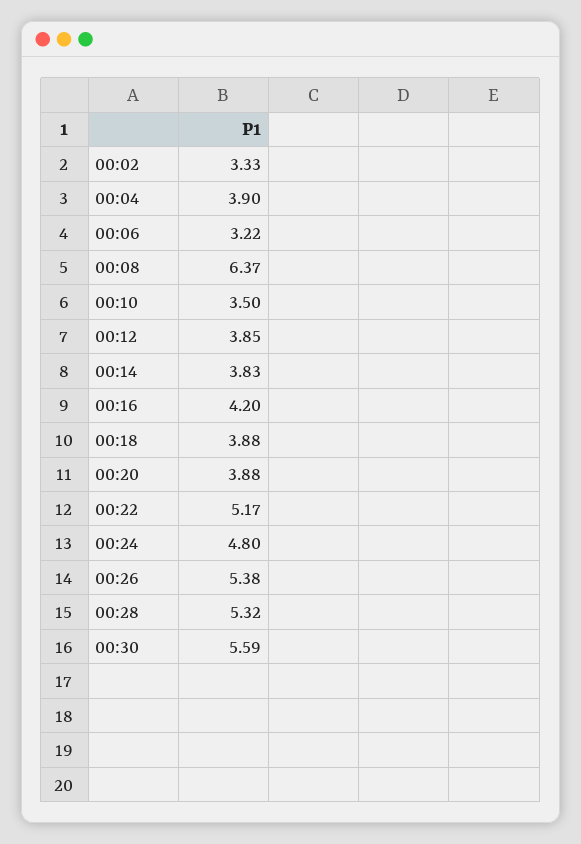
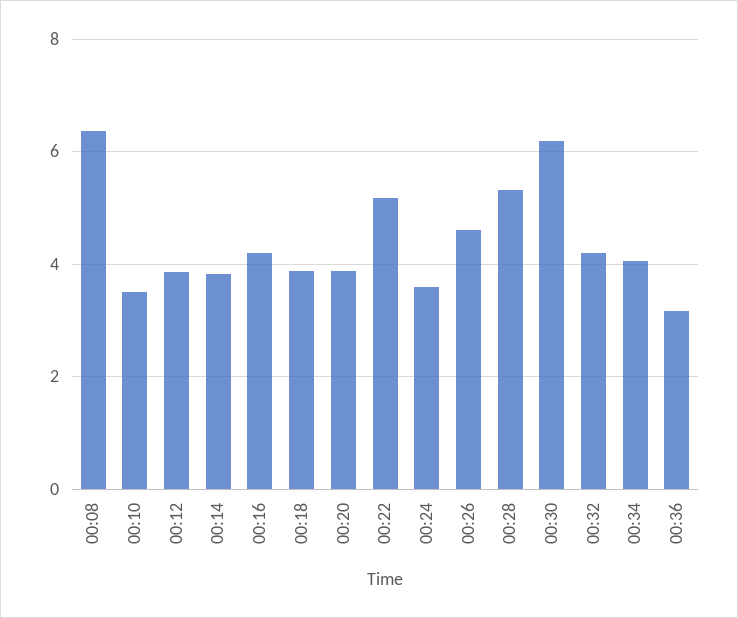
00:02: 3.33 -> none
00:04: 3.9 -> none
00:06: 3.22 -> none
00:24: 4.8 -> 3.6
00:26: 5.38 -> 4.6
00:30: 5.59 -> 6.2
00:32: none -> 4.2
00:34: none -> 4
00:36: none -> 3.2

